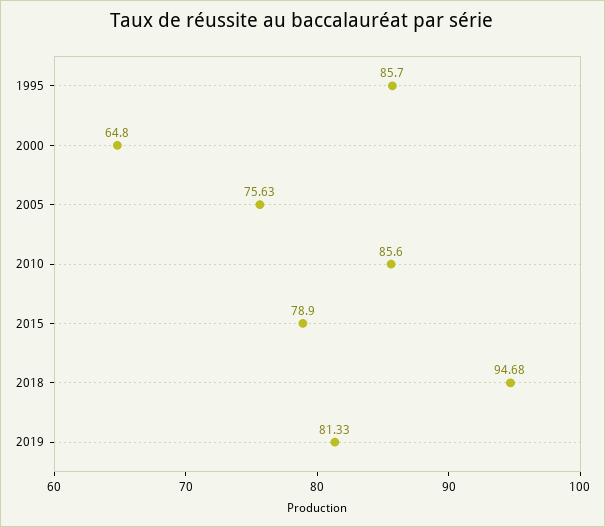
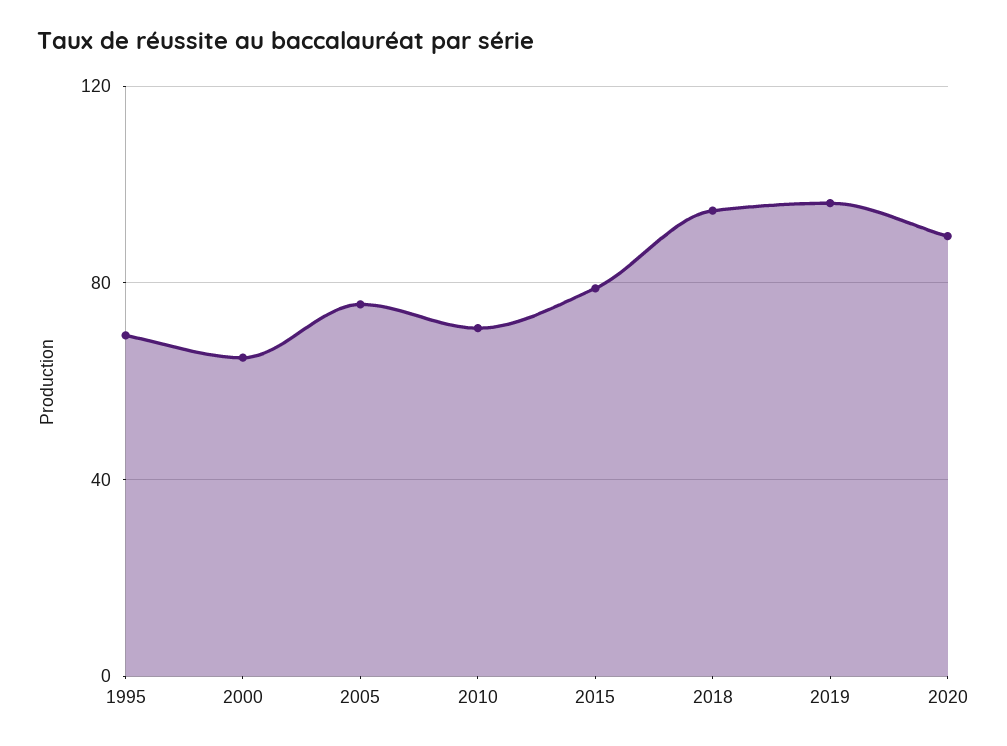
1995: 85.7 -> 70
2010: 85.6 -> 70
2019: 81.33 -> 95
2020: none -> 90

